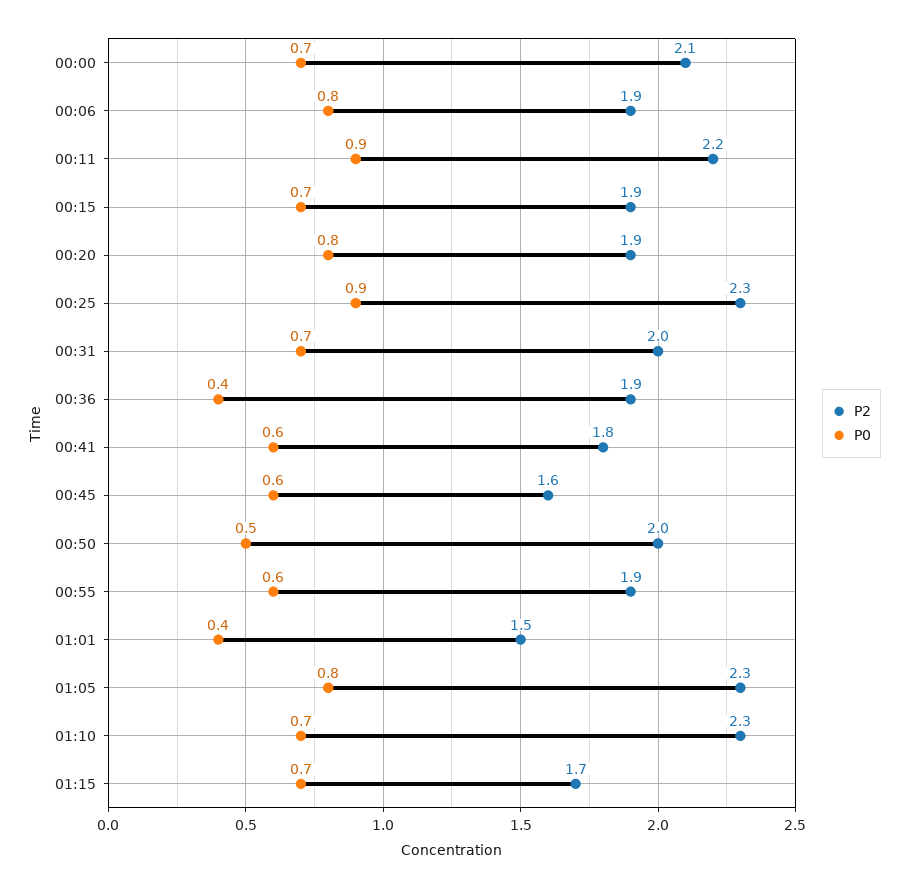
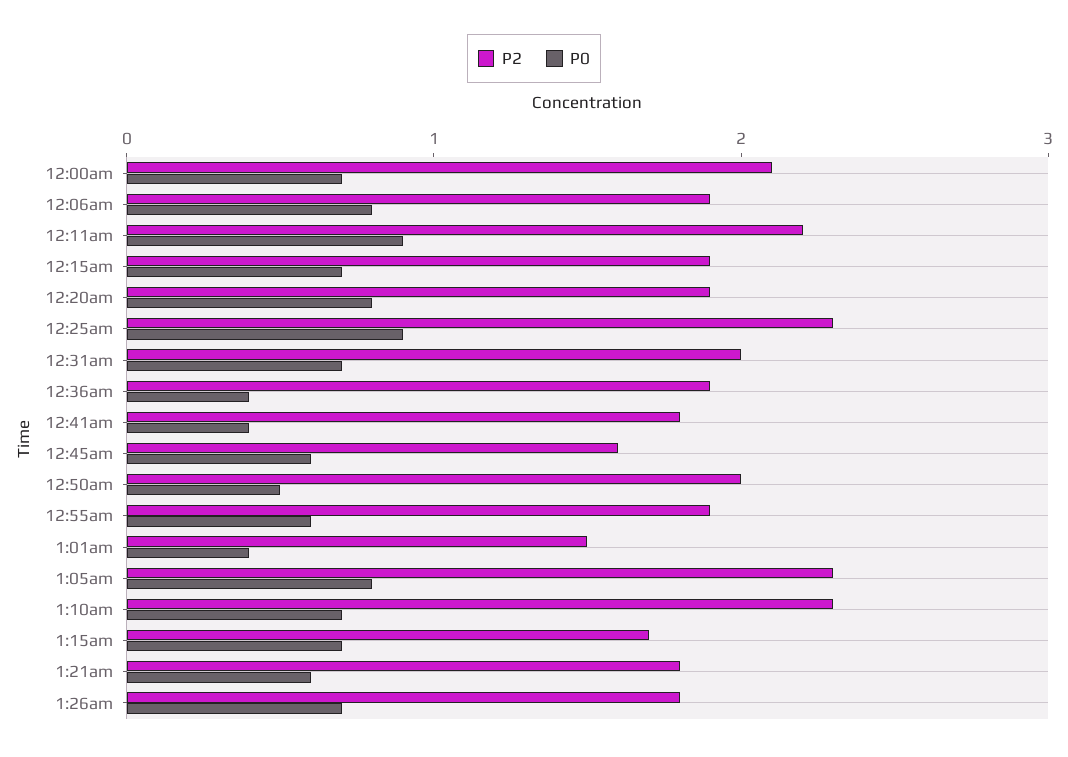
P0, 00:41: 0.6 -> 0.4
P2, 1:21am: none -> 1.8
P0, 1:21am: none -> 0.6
P2, 1:26am: none -> 1.8
P0, 1:26am: none -> 0.7

